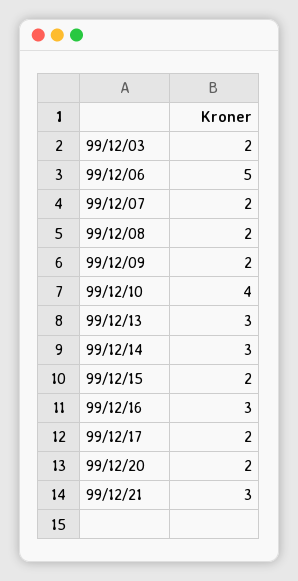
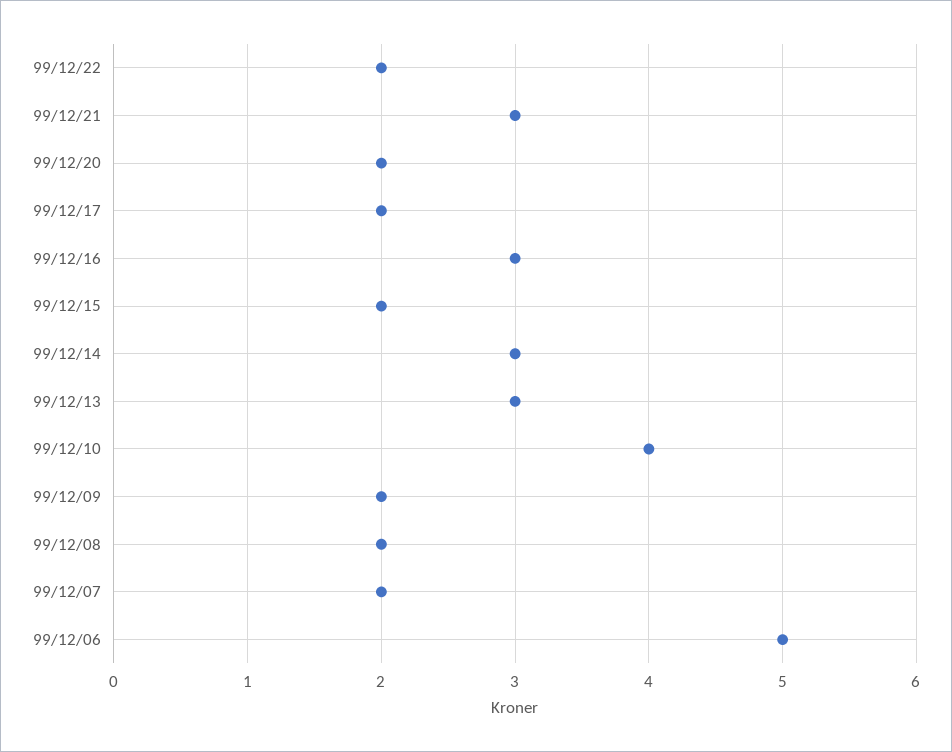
99/12/03: 2 -> none
99/12/22: none -> 2

